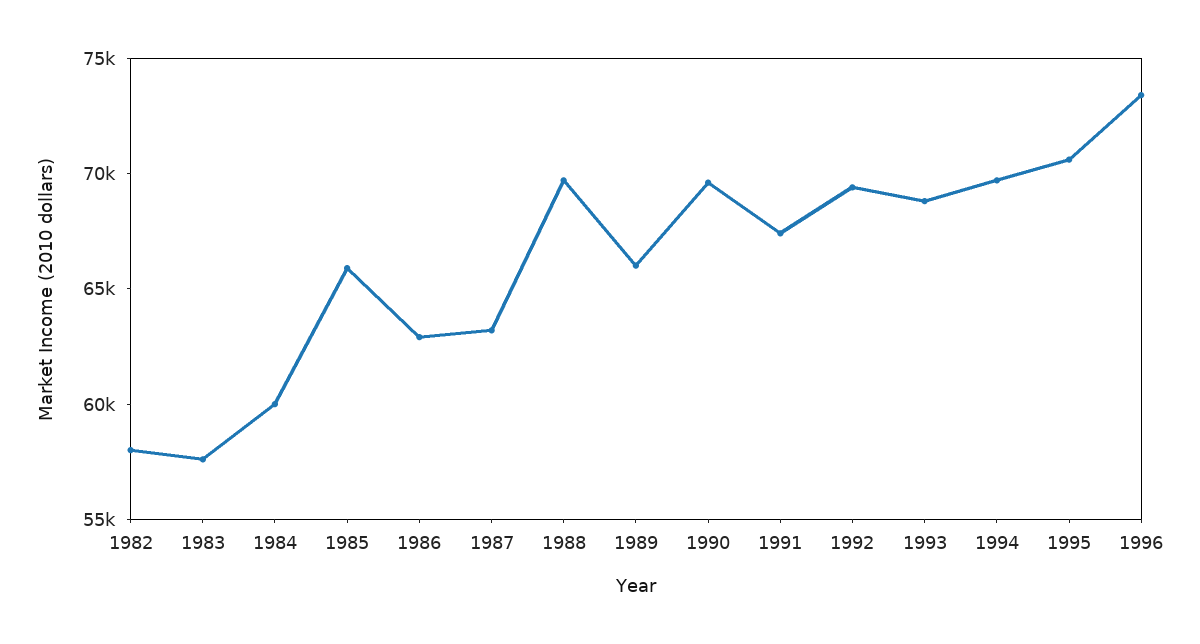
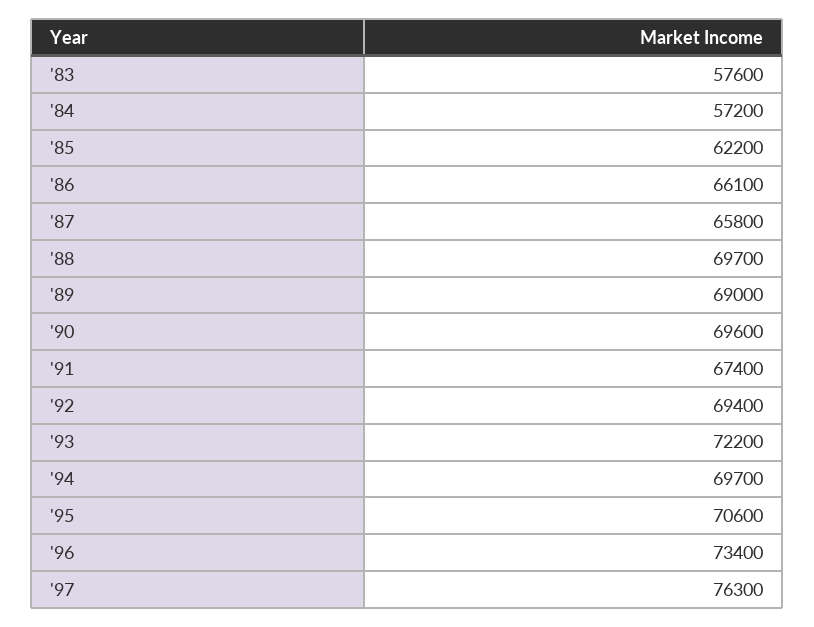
1982: 58000 -> none
1984: 60000 -> 57200
1985: 66000 -> 62200
1986: 63000 -> 66100
1987: 63000 -> 65800
1989: 66000 -> 69000
1993: 69000 -> 72200
'97: none -> 76300

